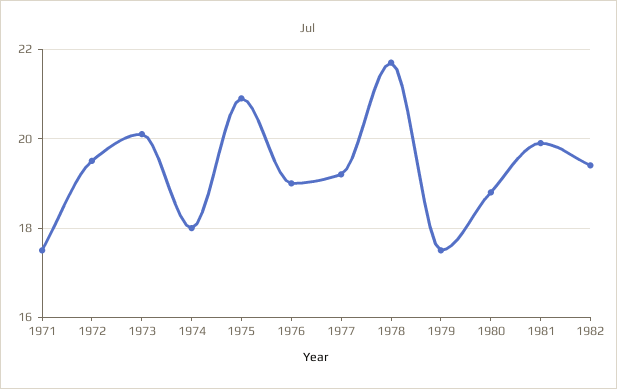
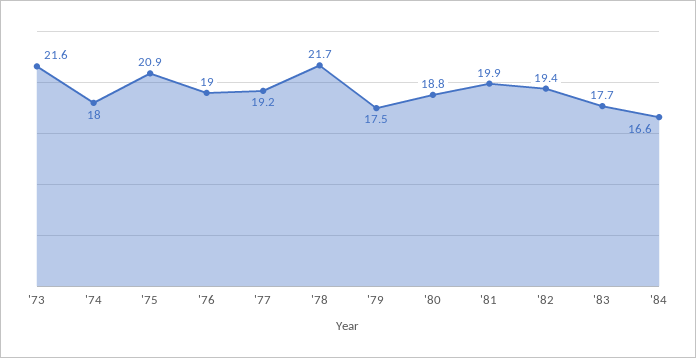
1971: 17.5 -> none
1972: 19.5 -> none
1973: 20 -> 21.6
'83: none -> 17.7
'84: none -> 16.6

